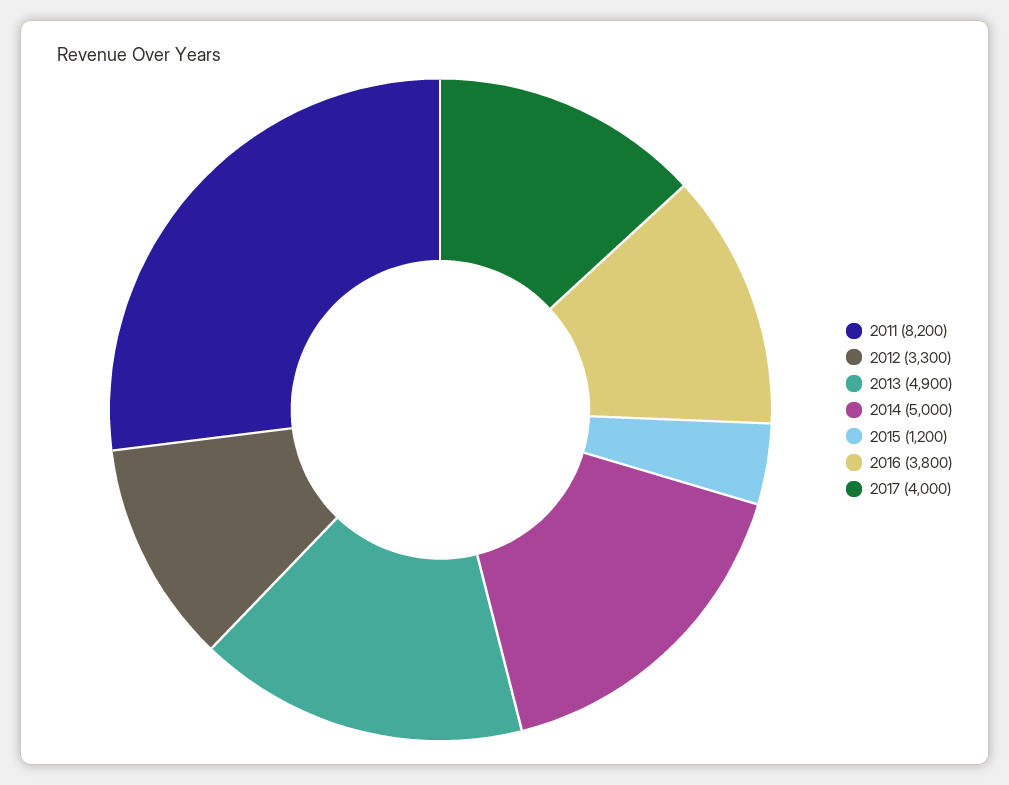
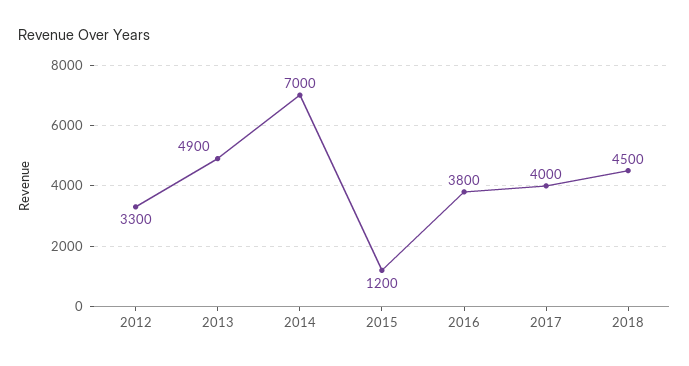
2011: 8200 -> none
2014: 5000 -> 7000
2018: none -> 4500

